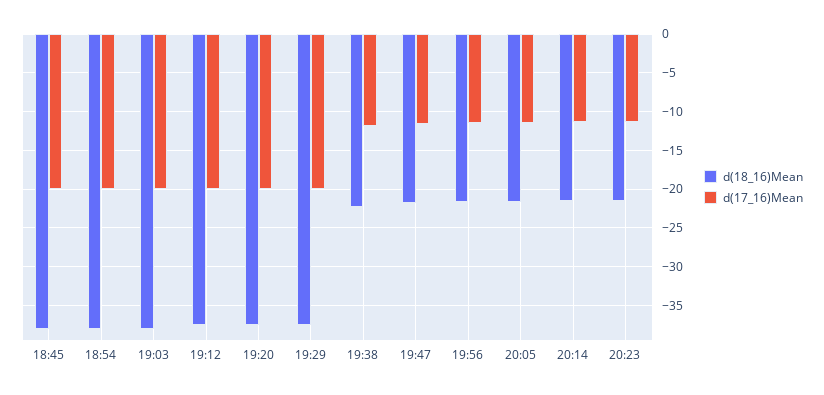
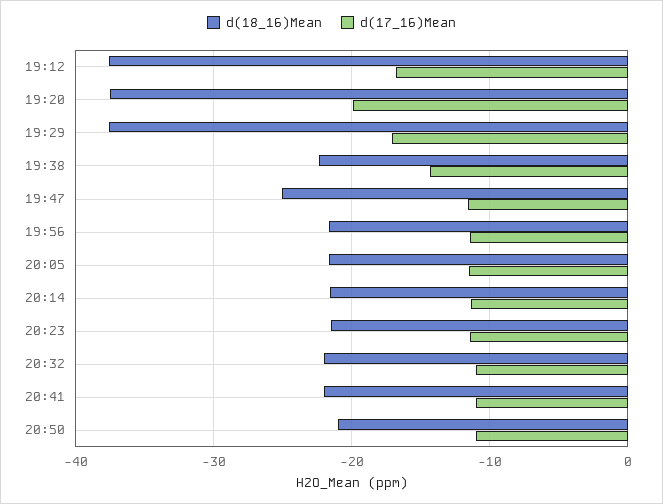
d(18_16)Mean, 18:45: -38 -> none
d(17_16)Mean, 18:45: -20 -> none
d(18_16)Mean, 18:54: -38 -> none
d(17_16)Mean, 18:54: -20 -> none
d(18_16)Mean, 19:03: -38 -> none
d(17_16)Mean, 19:03: -20 -> none
d(17_16)Mean, 19:12: -20 -> -17
d(17_16)Mean, 19:29: -20 -> -17
d(17_16)Mean, 19:38: -12 -> -14
d(18_16)Mean, 19:47: -22 -> -25
d(18_16)Mean, 20:32: none -> -22
d(17_16)Mean, 20:32: none -> -11
d(18_16)Mean, 20:41: none -> -22
d(17_16)Mean, 20:41: none -> -11
d(18_16)Mean, 20:50: none -> -21
d(17_16)Mean, 20:50: none -> -11

